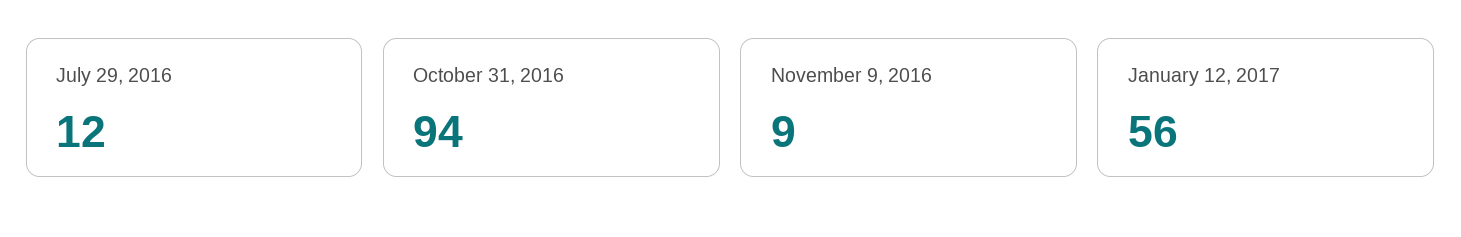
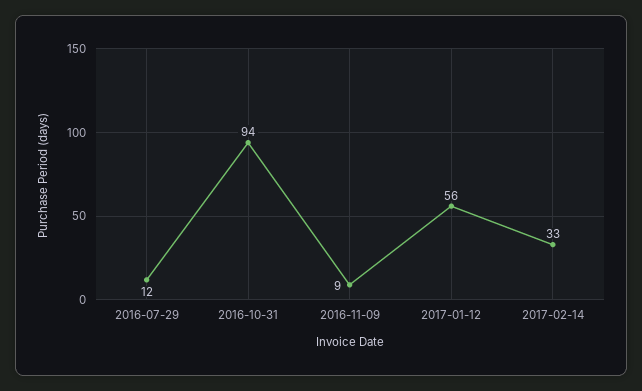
2017-02-14: none -> 33

